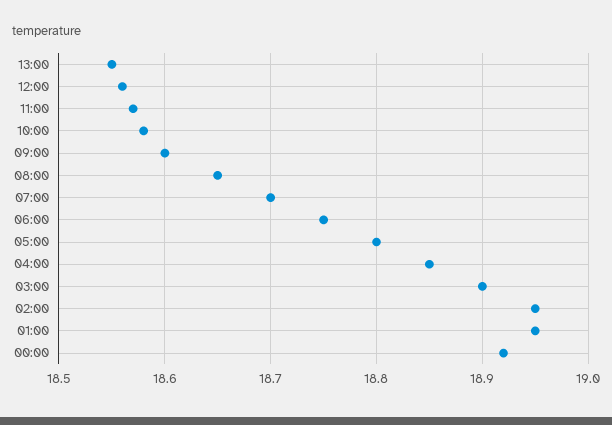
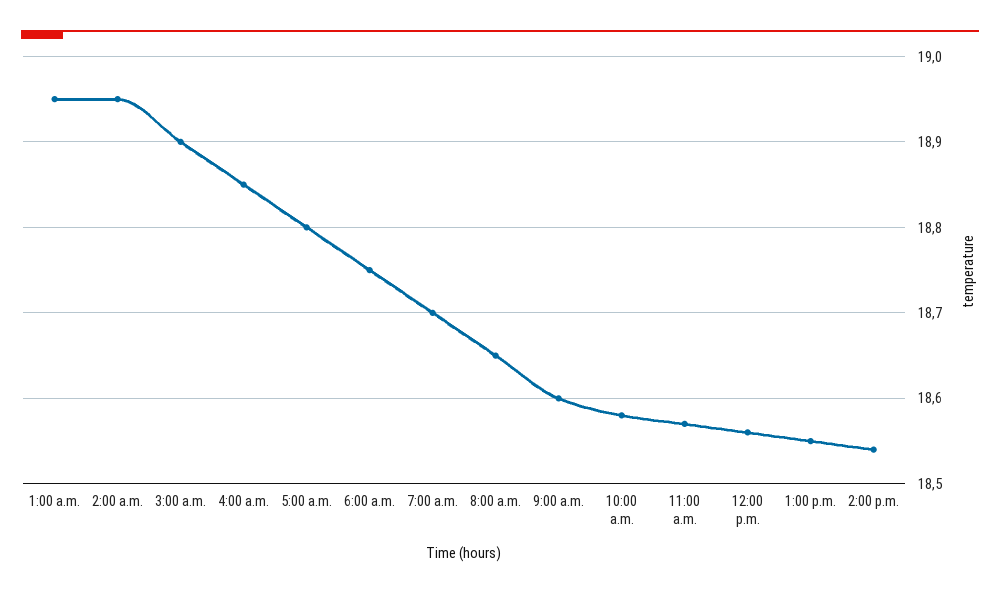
00:00: 18.92 -> none
2:00 p.m.: none -> 18.54

